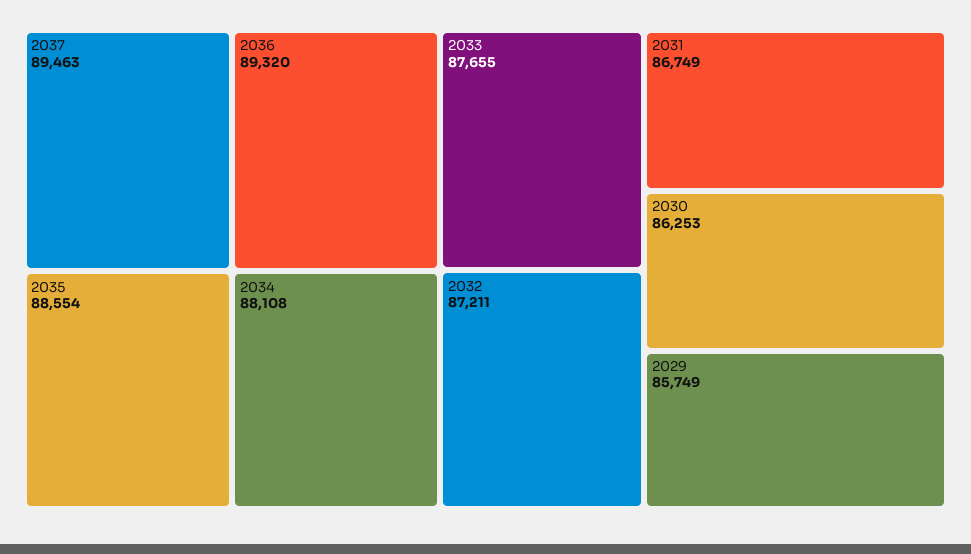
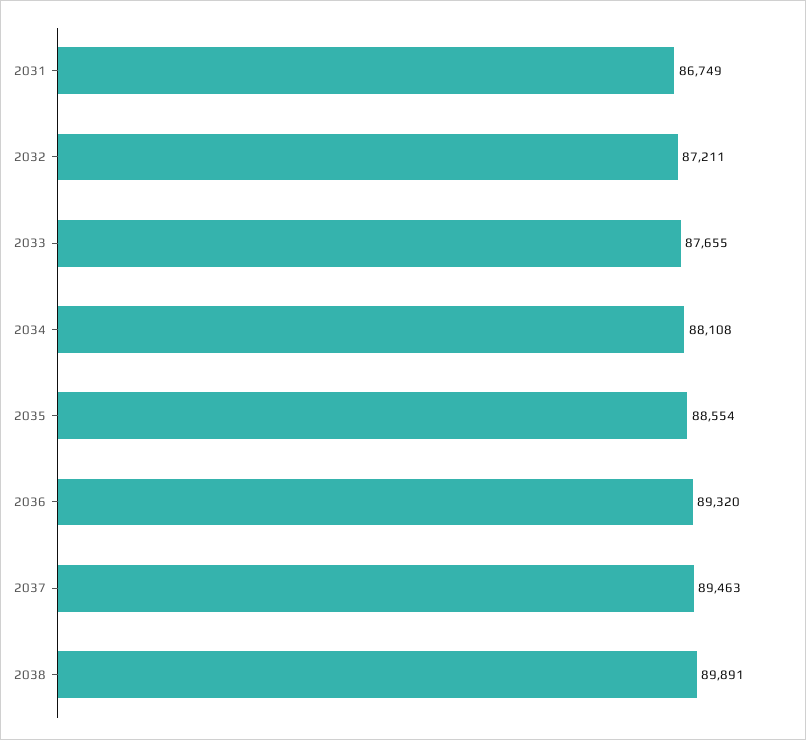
2030: 86253 -> none
2029: 85749 -> none
2038: none -> 89891

